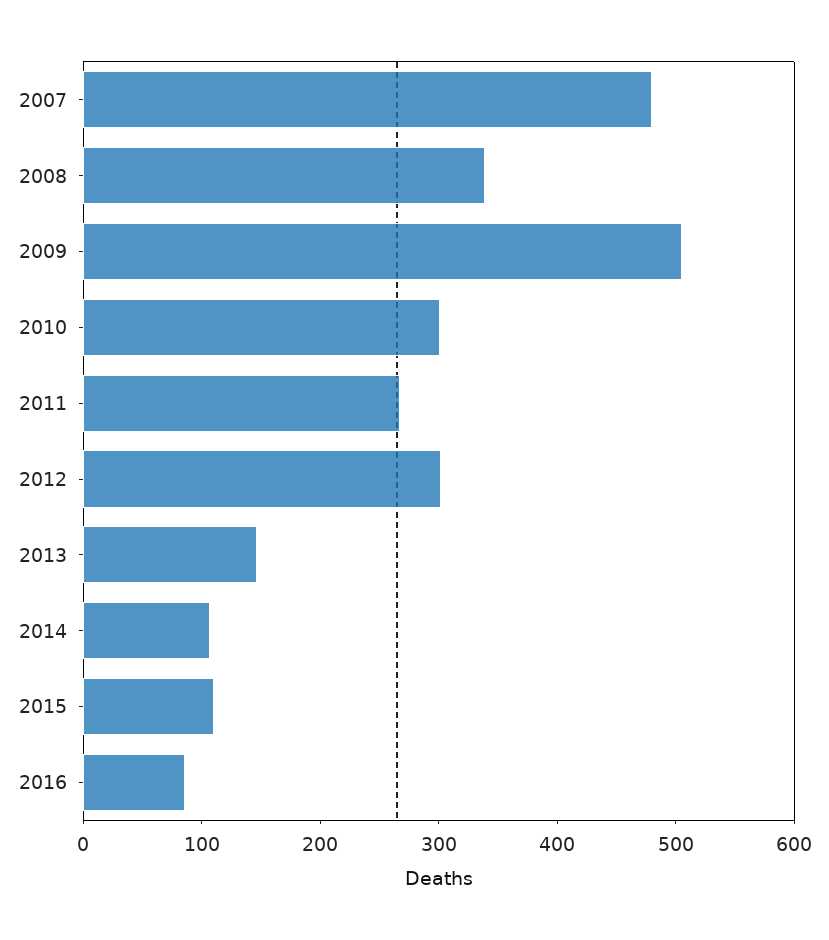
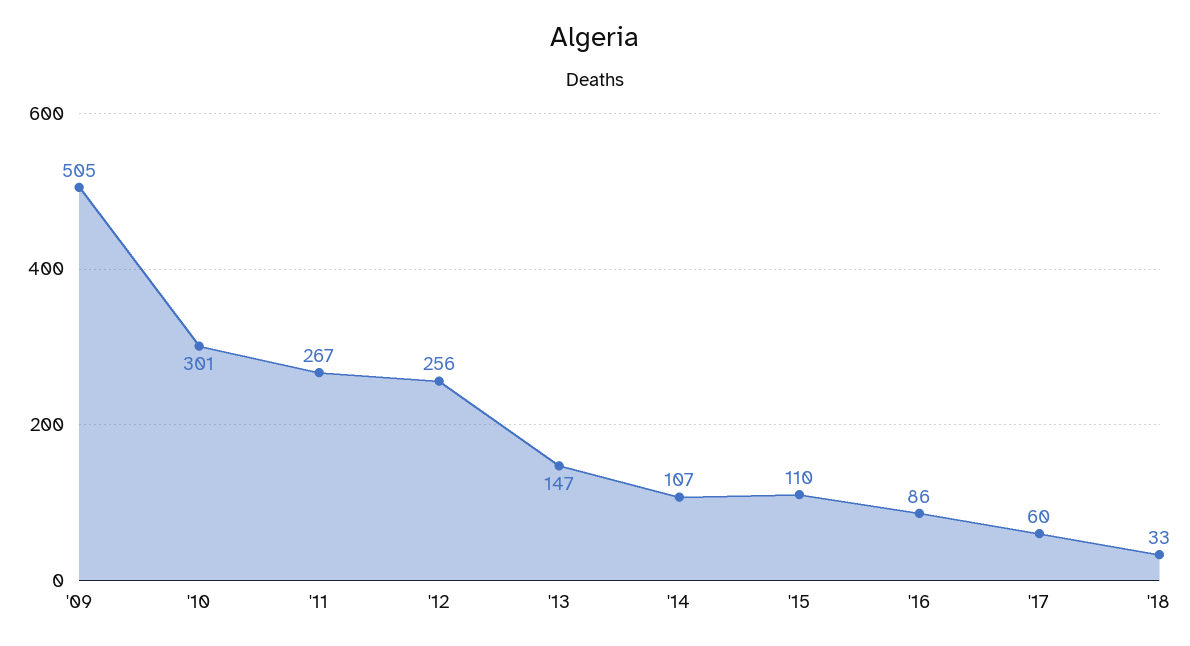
2007: 480 -> none
2008: 340 -> none
2012: 300 -> 256
'17: none -> 60
'18: none -> 33

